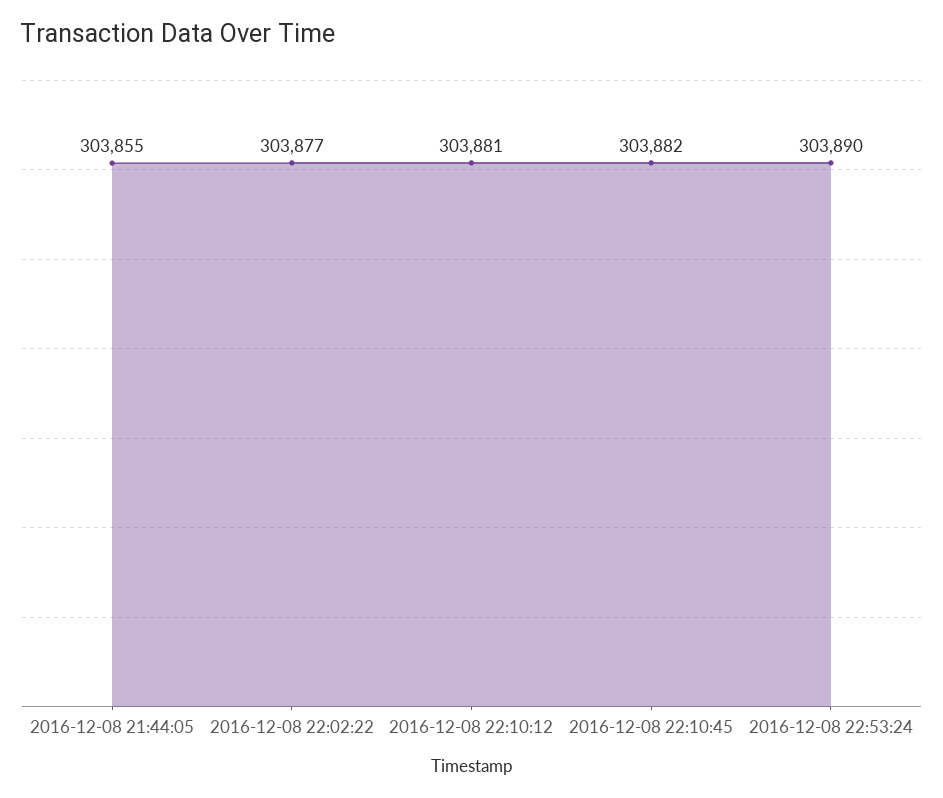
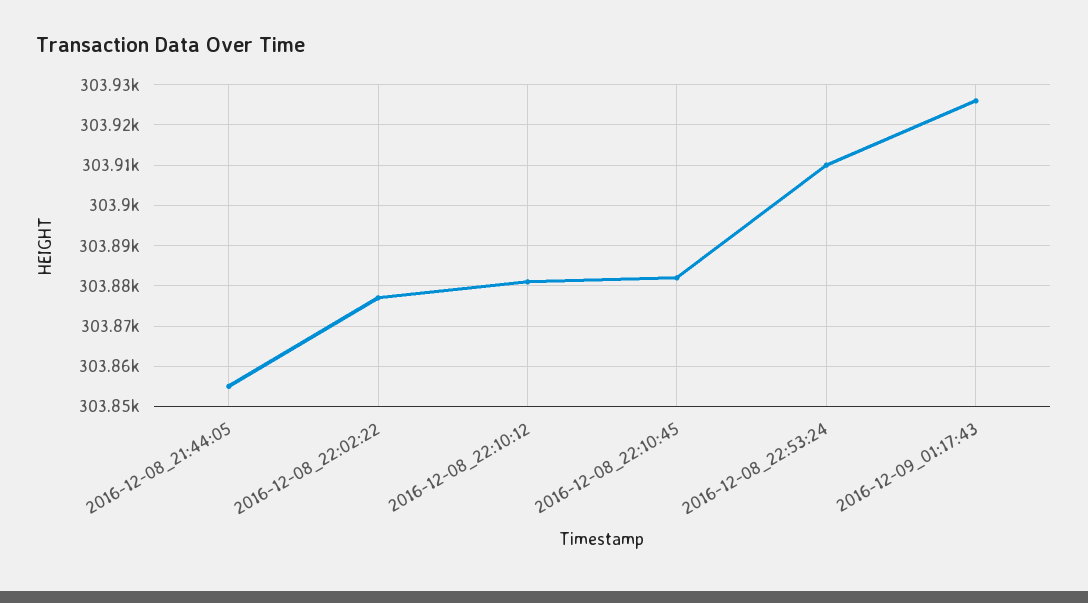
2016-12-08 22:53:24: 303890 -> 303910
2016-12-09_01:17:43: none -> 303925

